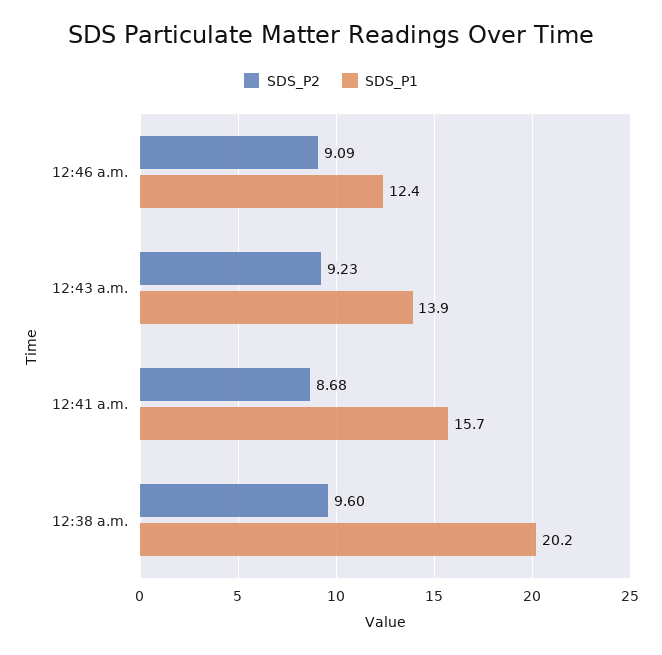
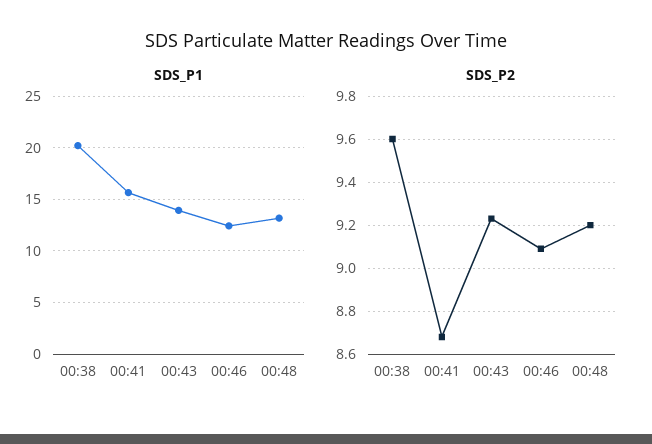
SDS_P1, 00:48: none -> 13
SDS_P2, 00:48: none -> 9.2

